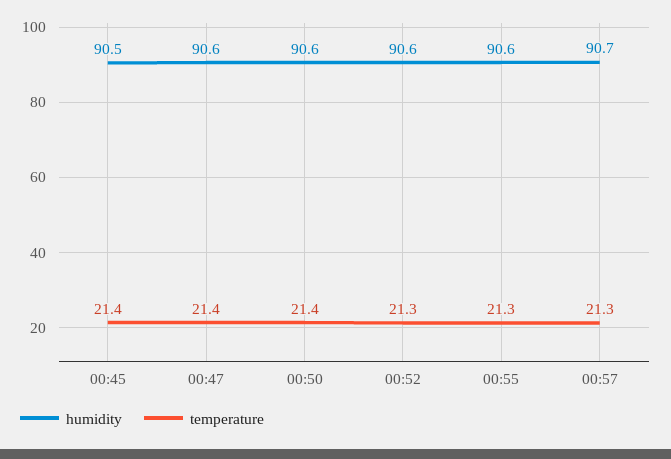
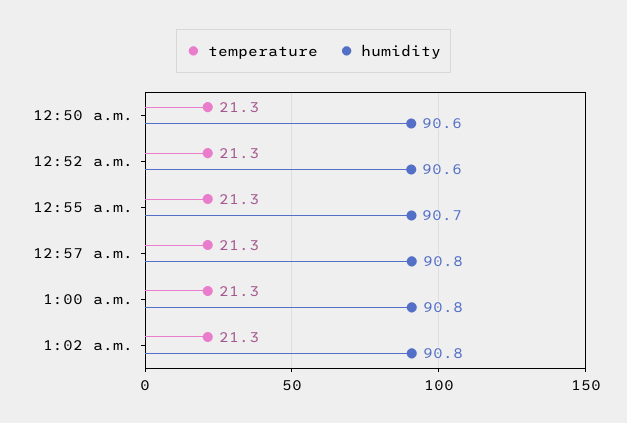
humidity, 00:45: 90.5 -> none
temperature, 00:45: 21.4 -> none
humidity, 00:47: 90.6 -> none
temperature, 00:47: 21.4 -> none
temperature, 00:50: 21.4 -> 21.3
humidity, 00:55: 90.6 -> 90.7
humidity, 00:57: 90.7 -> 90.8
temperature, 1:00 a.m.: none -> 21.3
humidity, 1:00 a.m.: none -> 90.8
temperature, 1:02 a.m.: none -> 21.3
humidity, 1:02 a.m.: none -> 90.8

